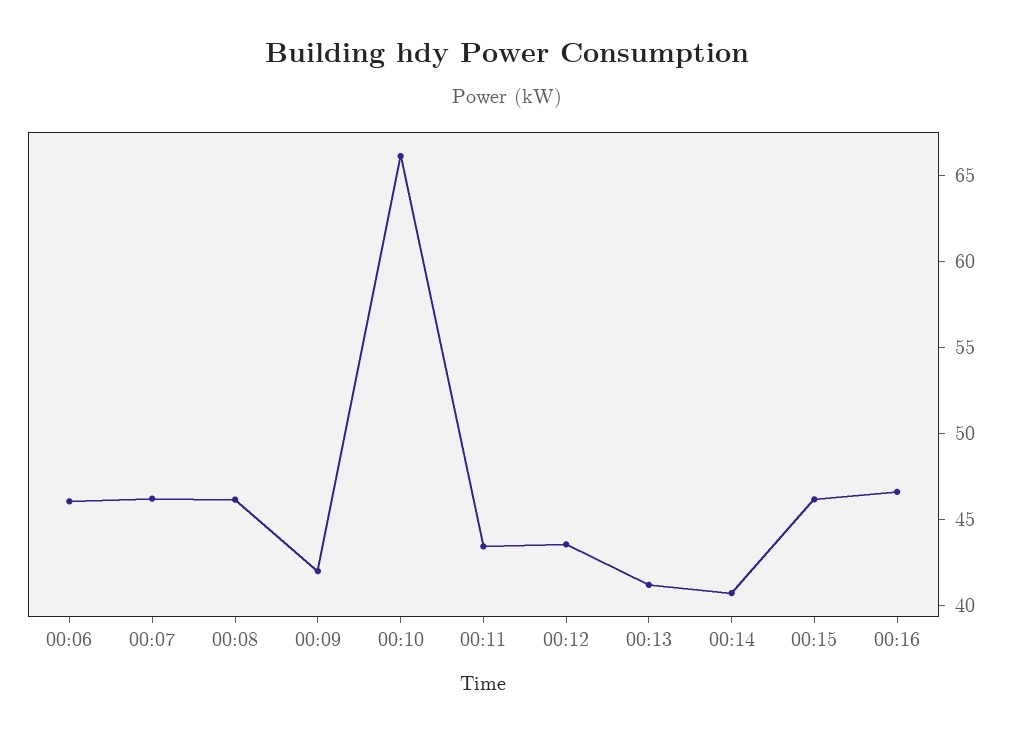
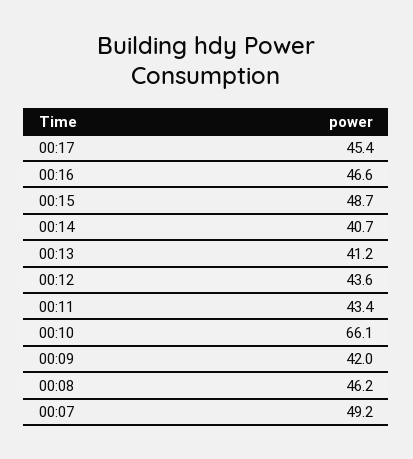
00:06: 46 -> none
00:07: 46 -> 49.2
00:15: 46 -> 48.7
00:17: none -> 45.4

